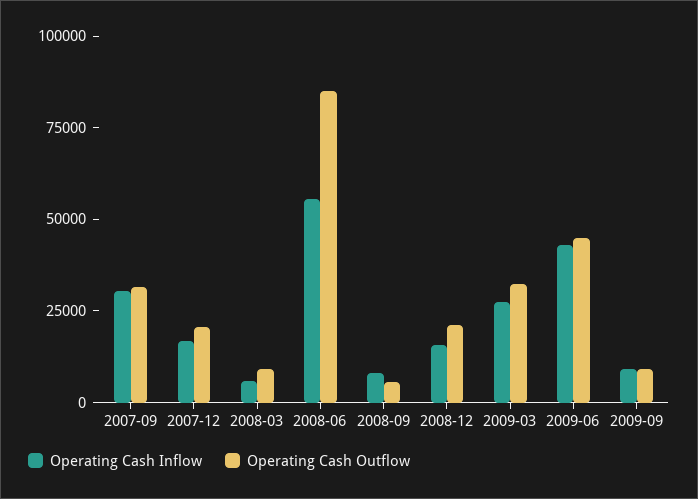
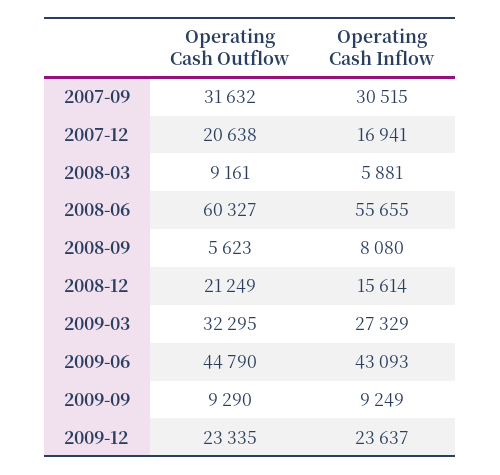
Operating Cash Outflow, 2008-06: 85000 -> 60327
Operating Cash Outflow, 2009-12: none -> 23335
Operating Cash Inflow, 2009-12: none -> 23637

